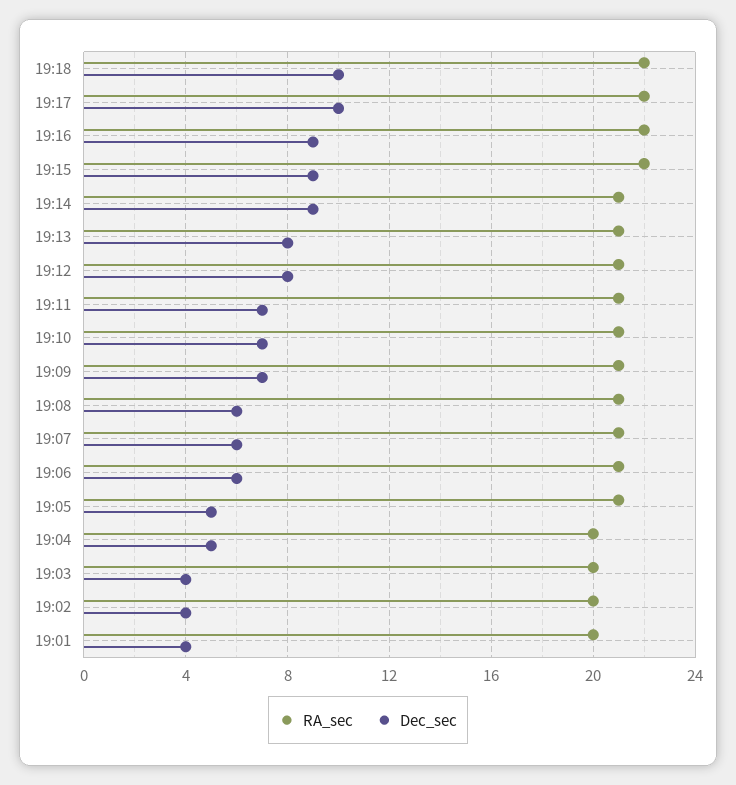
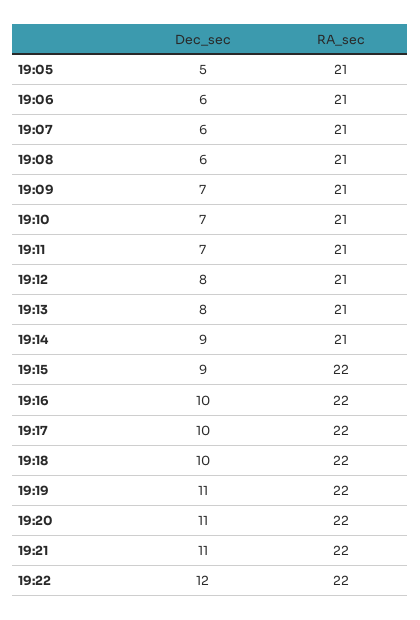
Dec_sec, 19:16: 9 -> 10
RA_sec, 19:04: 20 -> none
Dec_sec, 19:04: 5 -> none
RA_sec, 19:03: 20 -> none
Dec_sec, 19:03: 4 -> none
RA_sec, 19:02: 20 -> none
Dec_sec, 19:02: 4 -> none
RA_sec, 19:01: 20 -> none
Dec_sec, 19:01: 4 -> none
Dec_sec, 19:19: none -> 11
RA_sec, 19:19: none -> 22
Dec_sec, 19:20: none -> 11
RA_sec, 19:20: none -> 22
Dec_sec, 19:21: none -> 11
RA_sec, 19:21: none -> 22
Dec_sec, 19:22: none -> 12
RA_sec, 19:22: none -> 22

